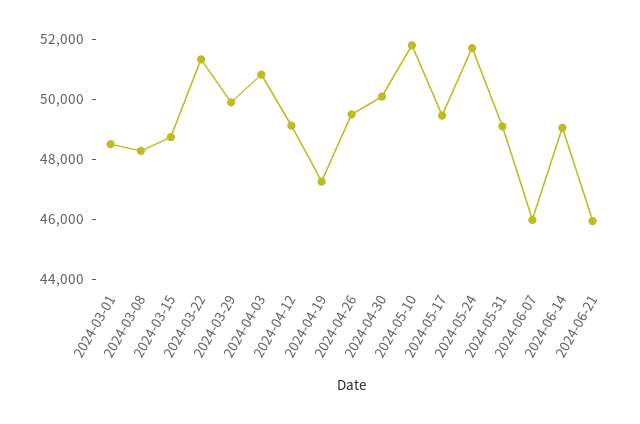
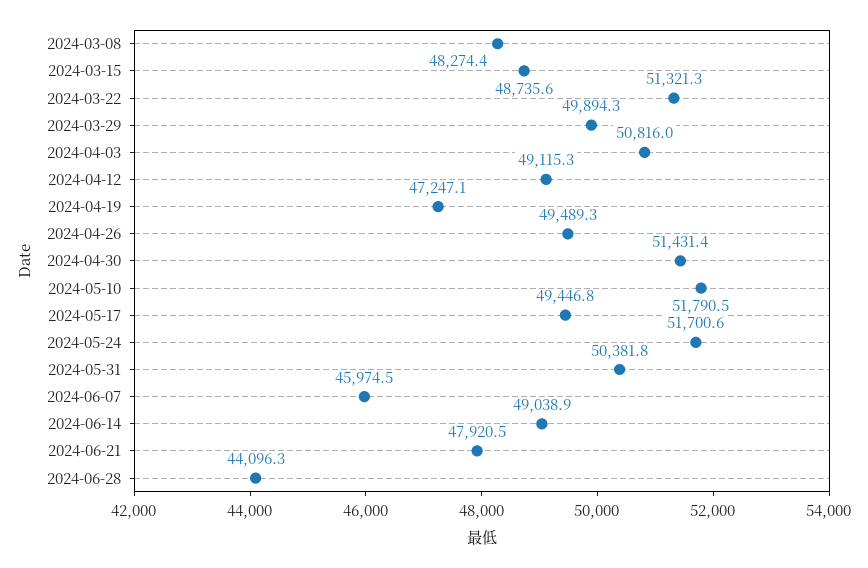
2024-03-01: 48500 -> none
2024-04-30: 50000 -> 51431.4
2024-05-31: 49000 -> 50381.8
2024-06-21: 46000 -> 47920.5
2024-06-28: none -> 44096.3

